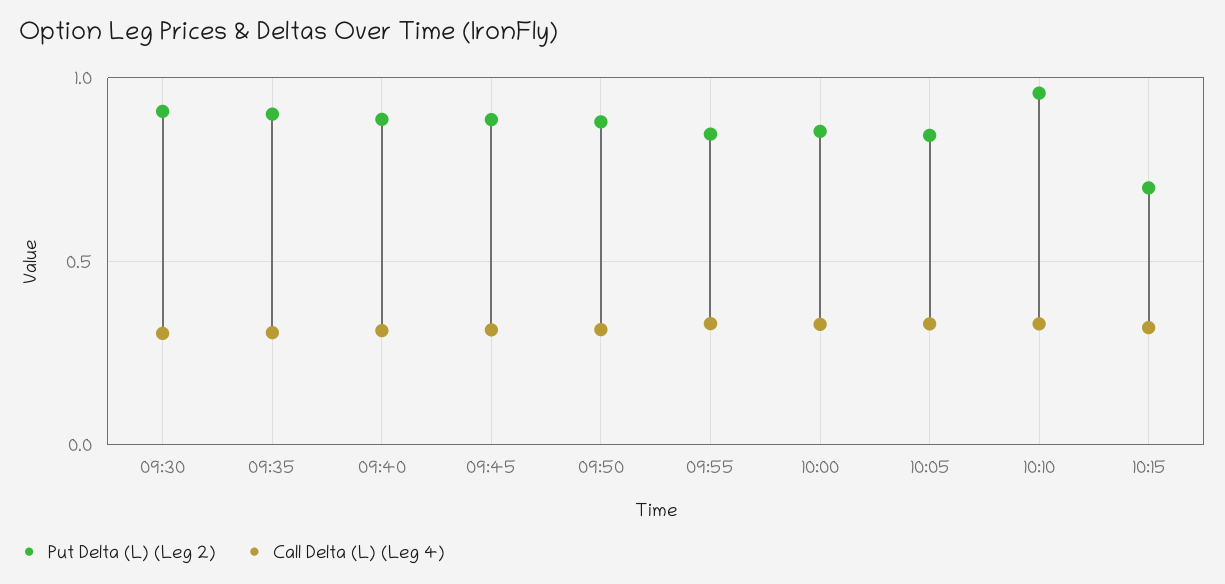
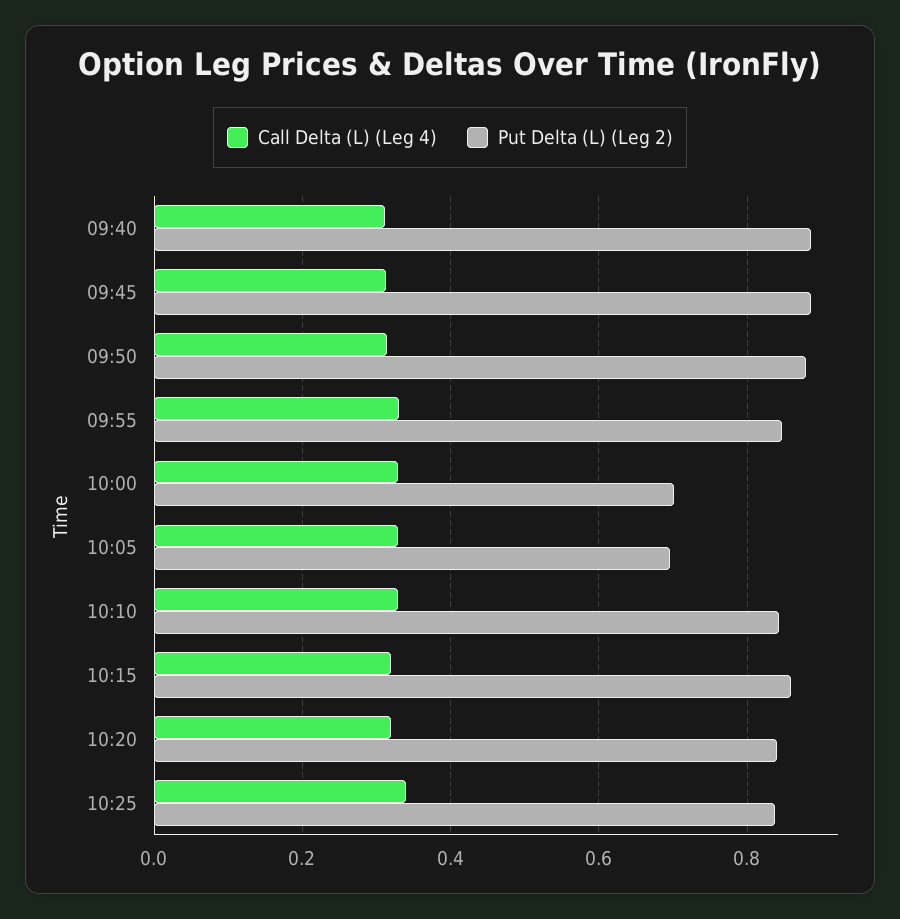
Put Delta (L) (Leg 2), 09:30: 0.9 -> none
Call Delta (L) (Leg 4), 09:30: 0.3 -> none
Put Delta (L) (Leg 2), 09:35: 0.9 -> none
Call Delta (L) (Leg 4), 09:35: 0.3 -> none
Put Delta (L) (Leg 2), 10:00: 0.85 -> 0.7
Put Delta (L) (Leg 2), 10:05: 0.85 -> 0.7
Put Delta (L) (Leg 2), 10:10: 0.95 -> 0.84
Put Delta (L) (Leg 2), 10:15: 0.7 -> 0.86
Call Delta (L) (Leg 4), 10:20: none -> 0.32
Put Delta (L) (Leg 2), 10:20: none -> 0.84
Call Delta (L) (Leg 4), 10:25: none -> 0.34
Put Delta (L) (Leg 2), 10:25: none -> 0.84

